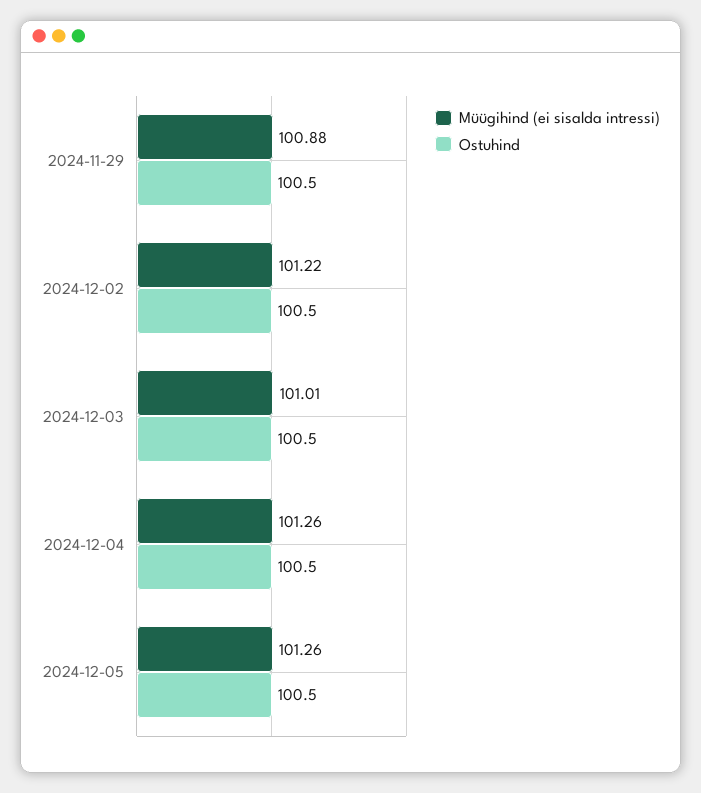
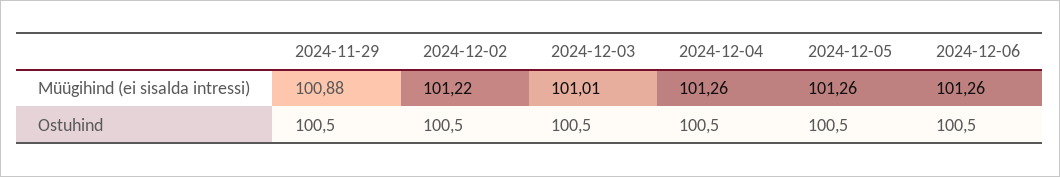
Müügihind (ei sisalda intressi), 2024-12-06: none -> 101.26
Ostuhind, 2024-12-06: none -> 100.5

